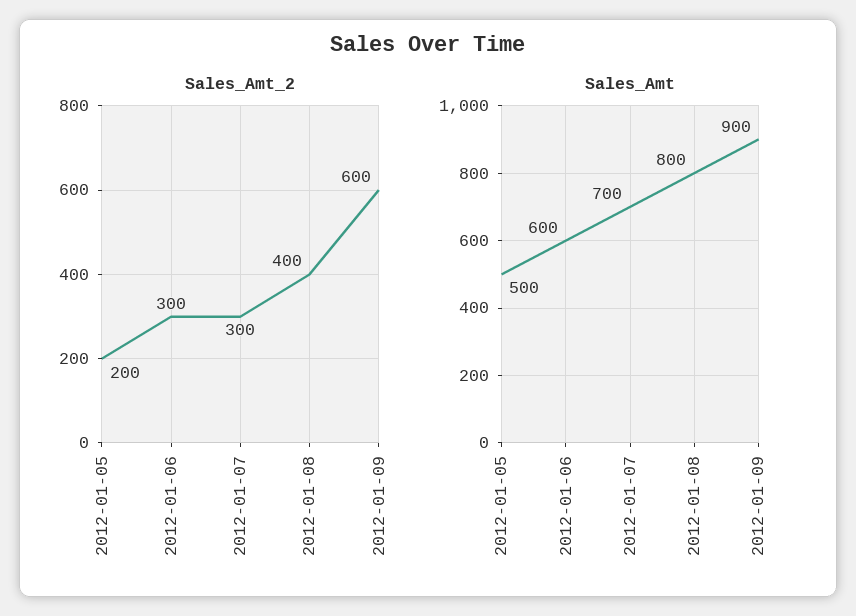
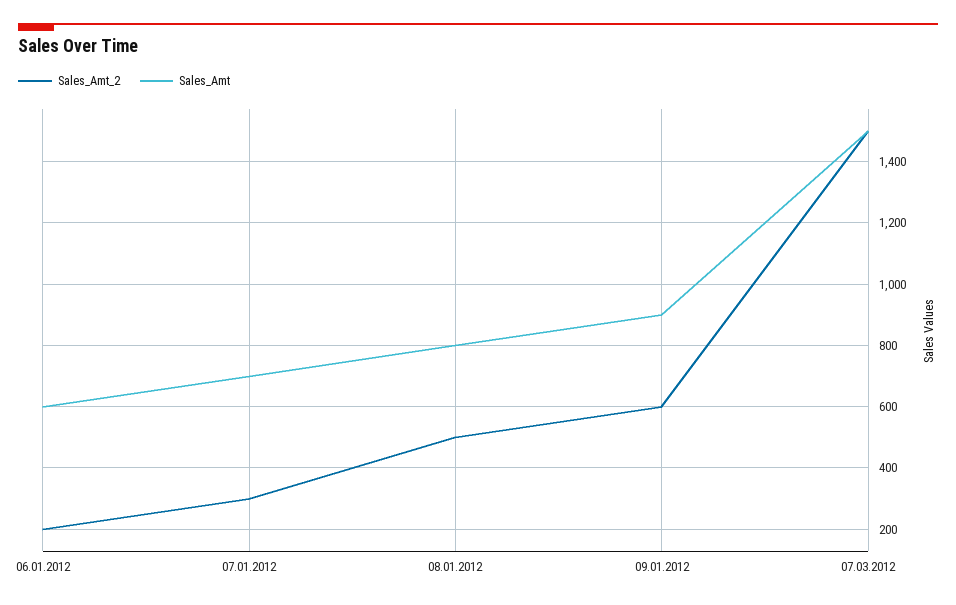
Sales_Amt_2, 2012-01-05: 200 -> none
Sales_Amt_2, 2012-01-06: 300 -> 200
Sales_Amt_2, 2012-01-08: 400 -> 500
Sales_Amt, 2012-01-05: 500 -> none
Sales_Amt_2, 07.03.2012: none -> 1500
Sales_Amt, 07.03.2012: none -> 1500

